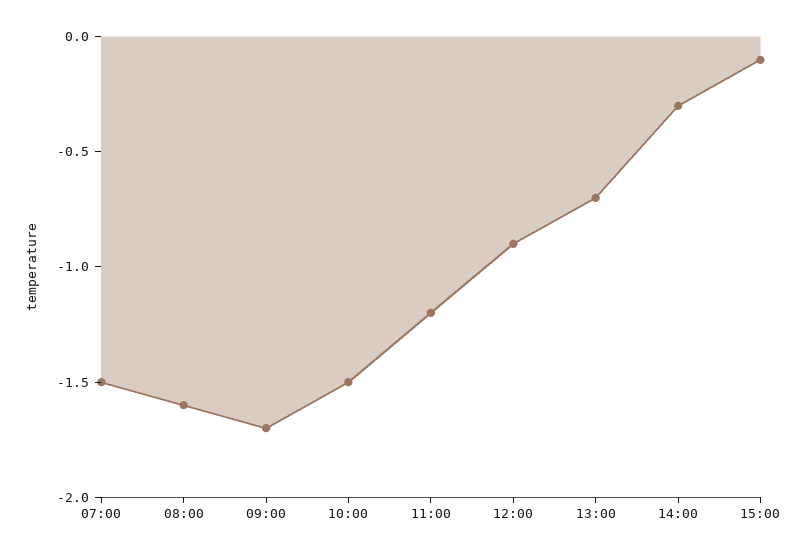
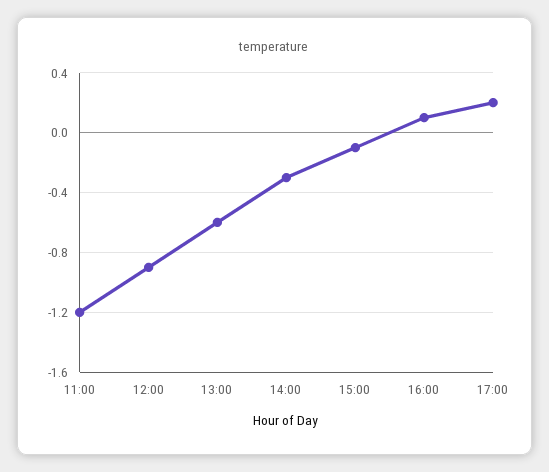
07:00: -1.5 -> none
08:00: -1.6 -> none
09:00: -1.7 -> none
10:00: -1.5 -> none
13:00: -0.7 -> -0.6
16:00: none -> 0.1
17:00: none -> 0.2

